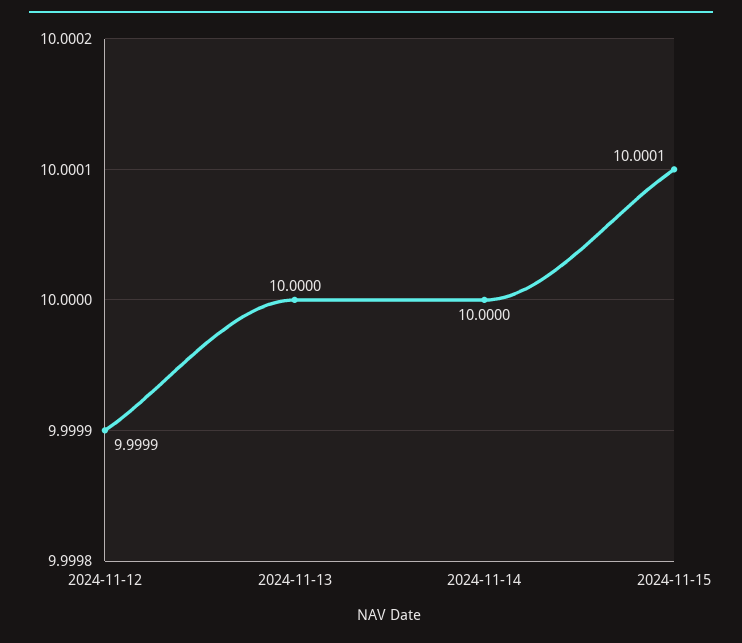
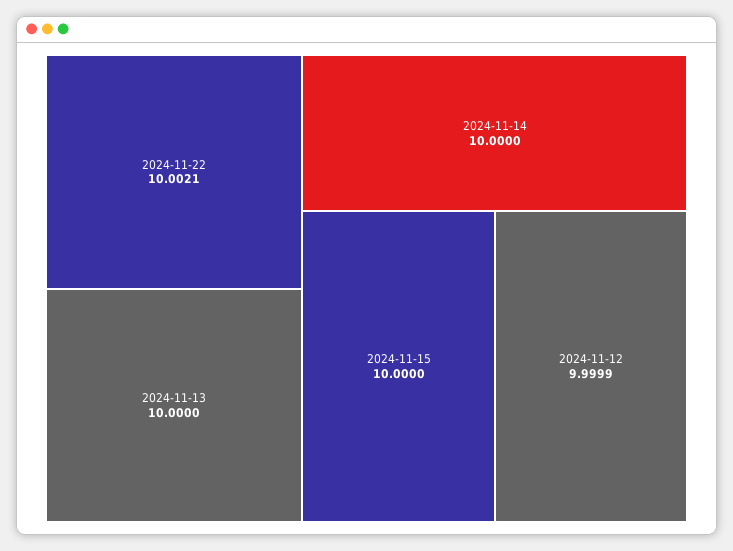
2024-11-15: 10.0001 -> 10
2024-11-22: none -> 10.0021

